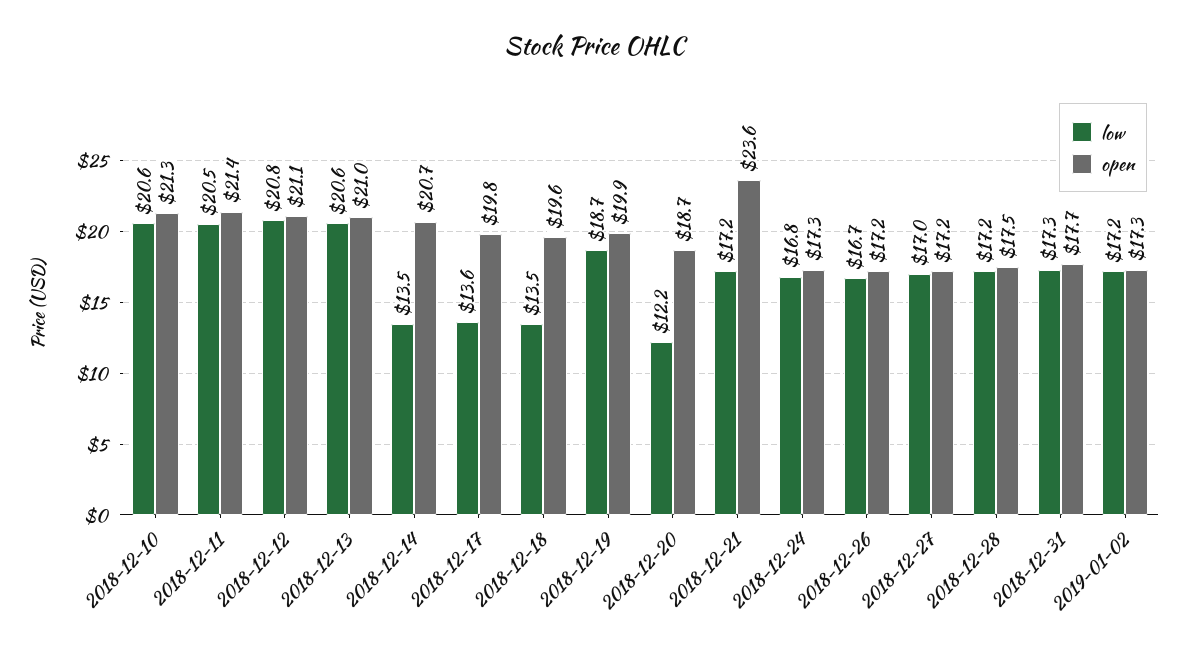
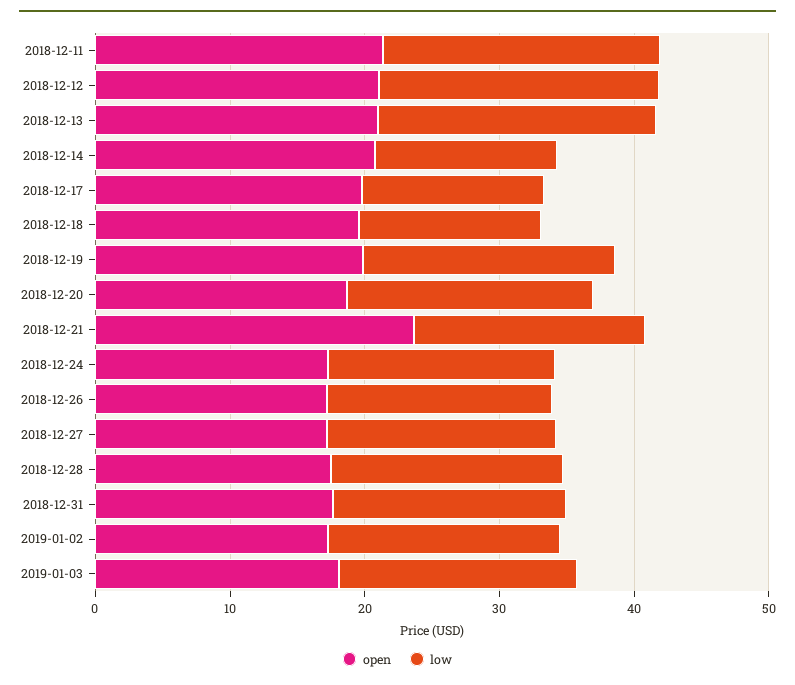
low, 2018-12-10: 20.6 -> none
open, 2018-12-10: 21.3 -> none
low, 2018-12-20: 12.2 -> 18
open, 2019-01-03: none -> 18
low, 2019-01-03: none -> 18

